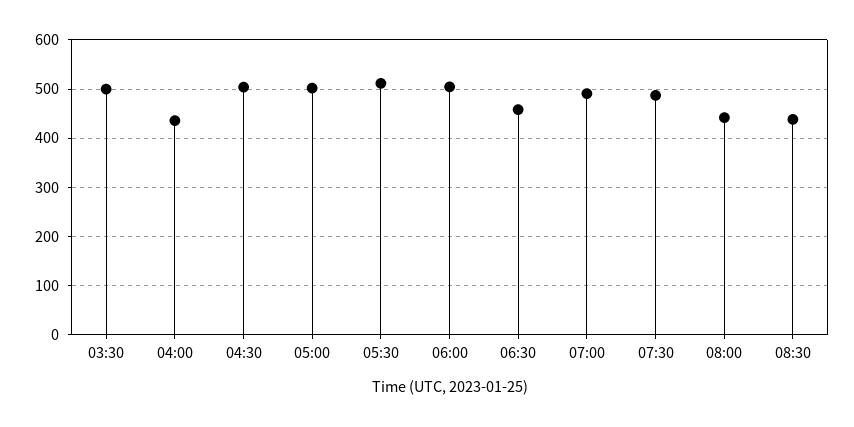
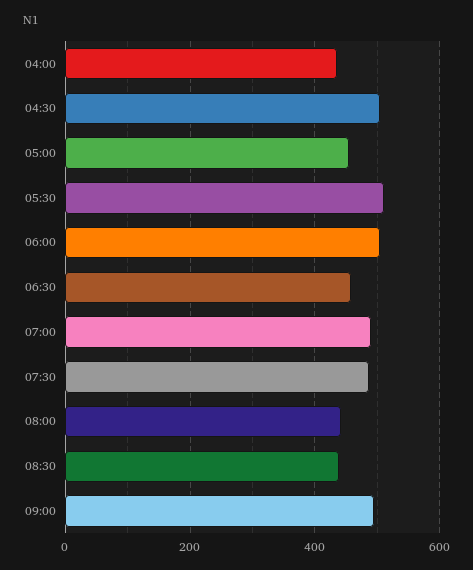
03:30: 500 -> none
05:00: 500 -> 460
09:00: none -> 500

